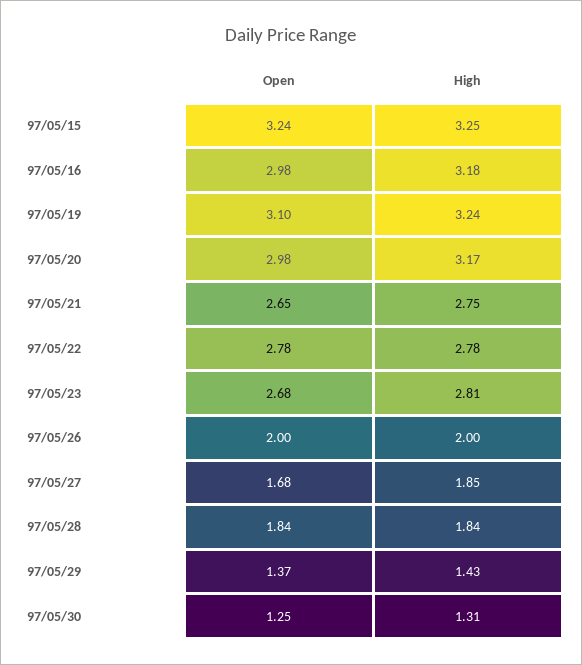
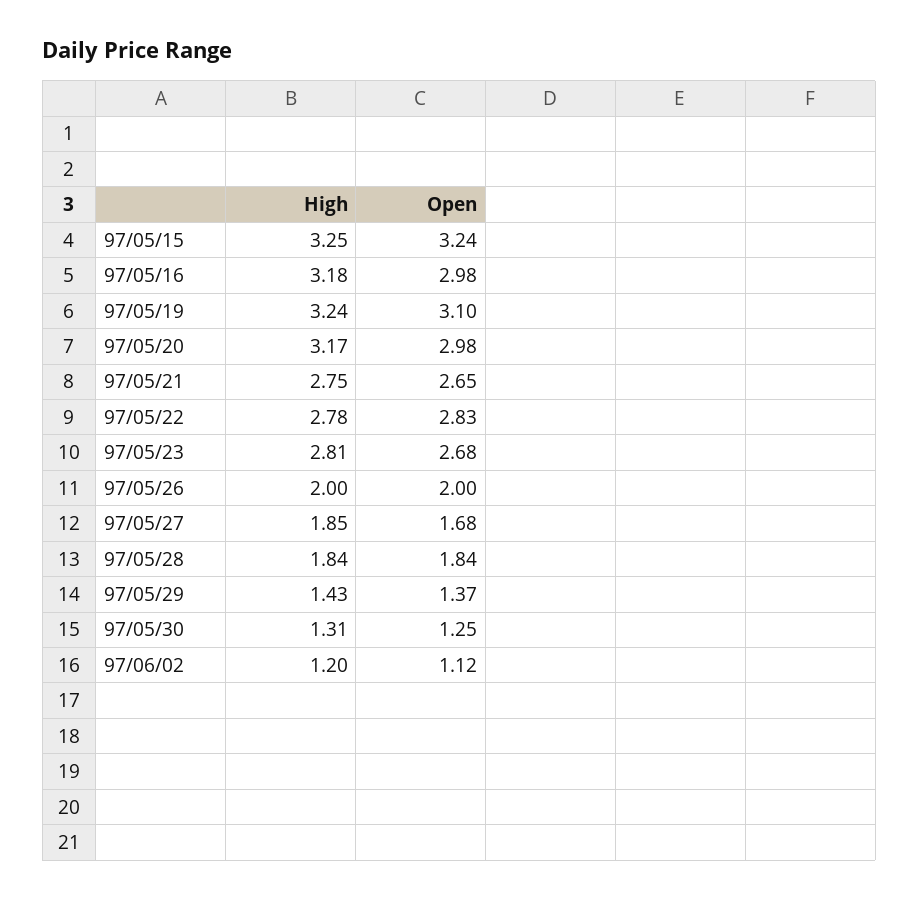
Open, 97/05/22: 2.78 -> 2.83
High, 97/06/02: none -> 1.2
Open, 97/06/02: none -> 1.12

